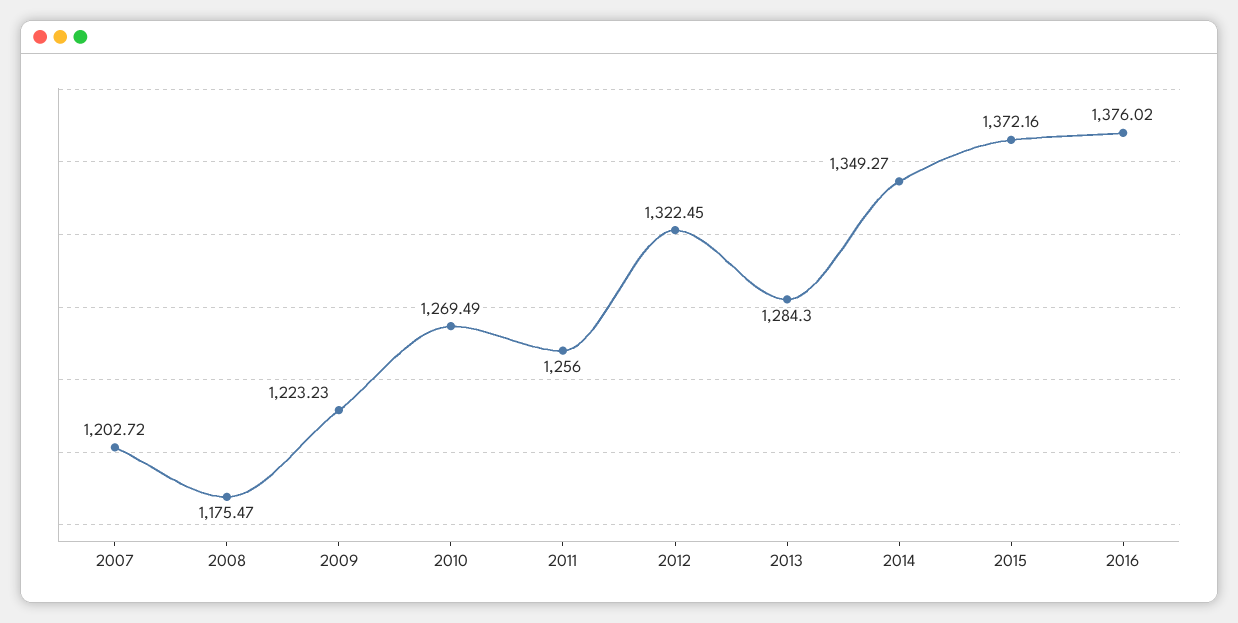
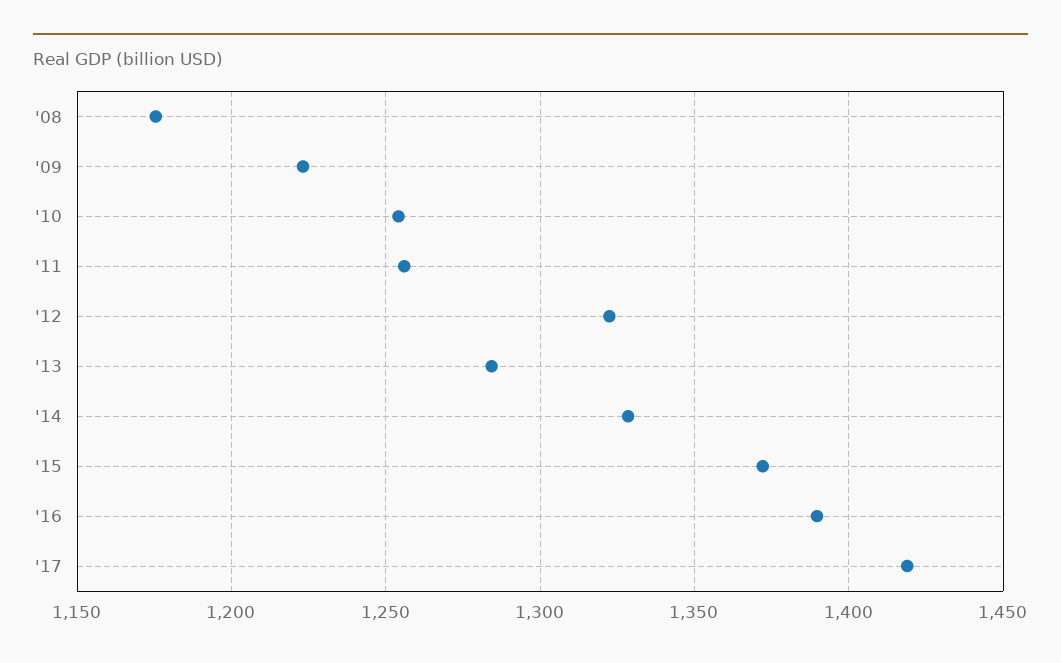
2007: 1202.72 -> none
2010: 1269.49 -> 1255
2014: 1349.27 -> 1330
2016: 1376.02 -> 1390
'17: none -> 1420

